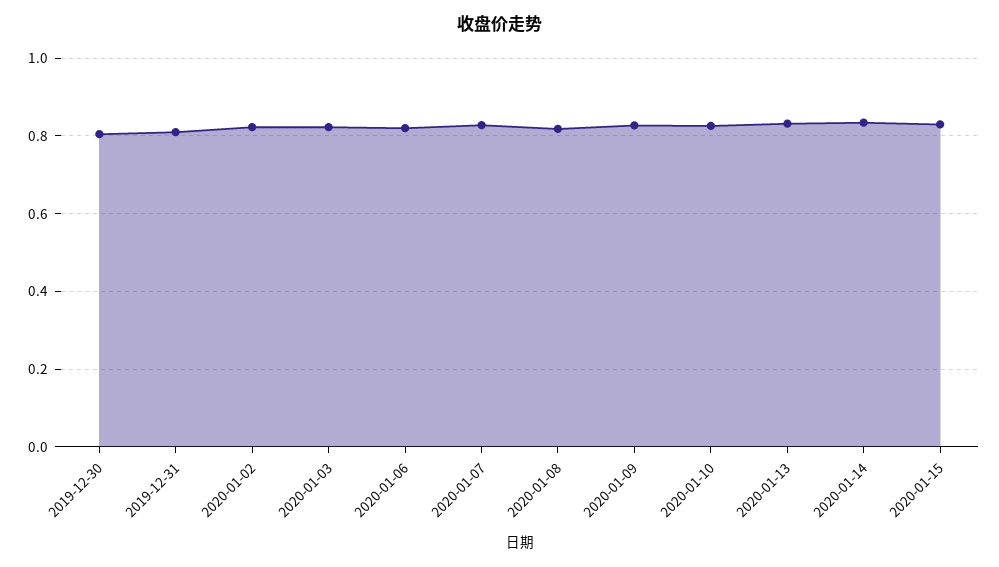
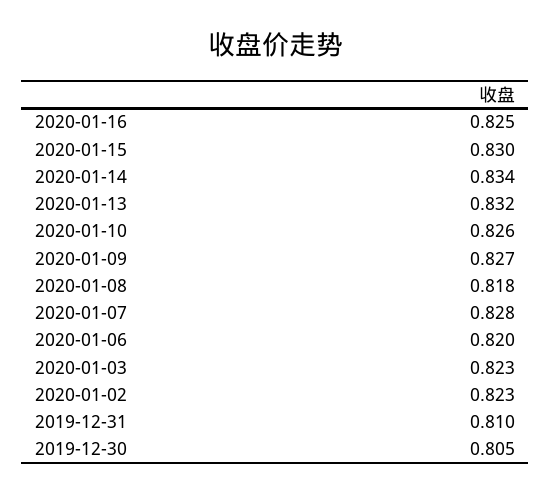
2020-01-16: none -> 0.825

